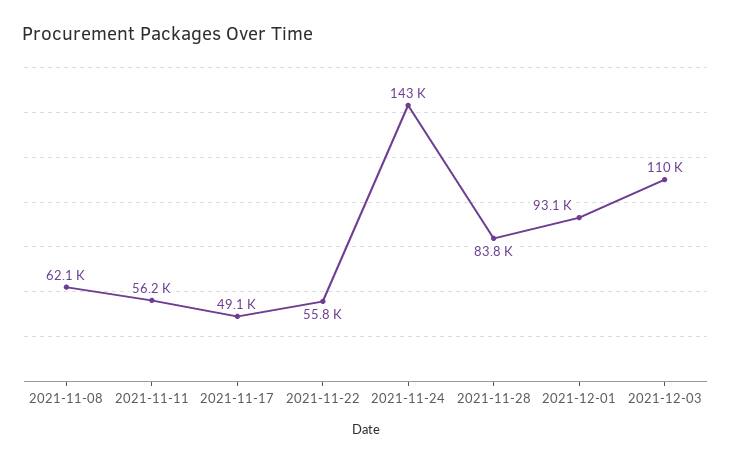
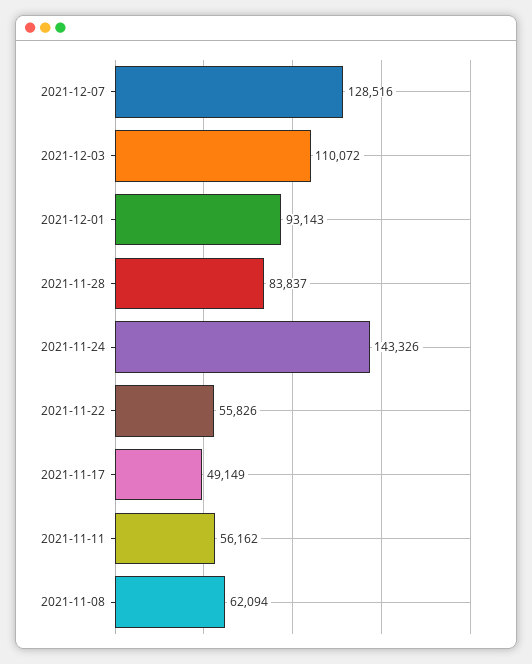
2021-12-07: none -> 128516

